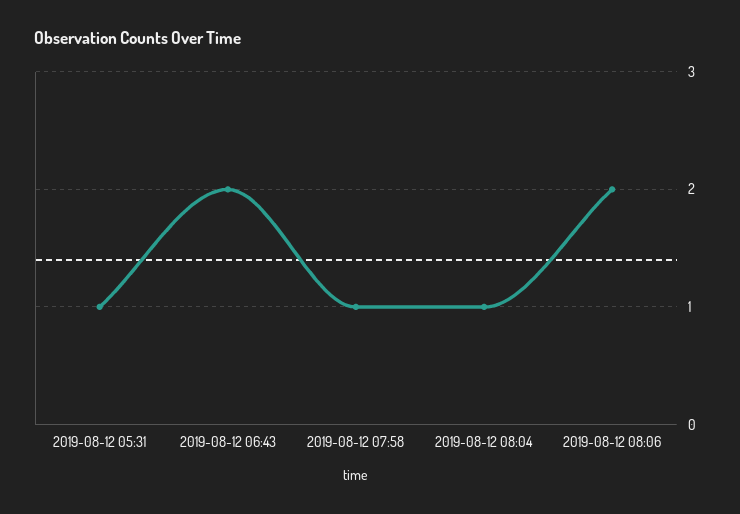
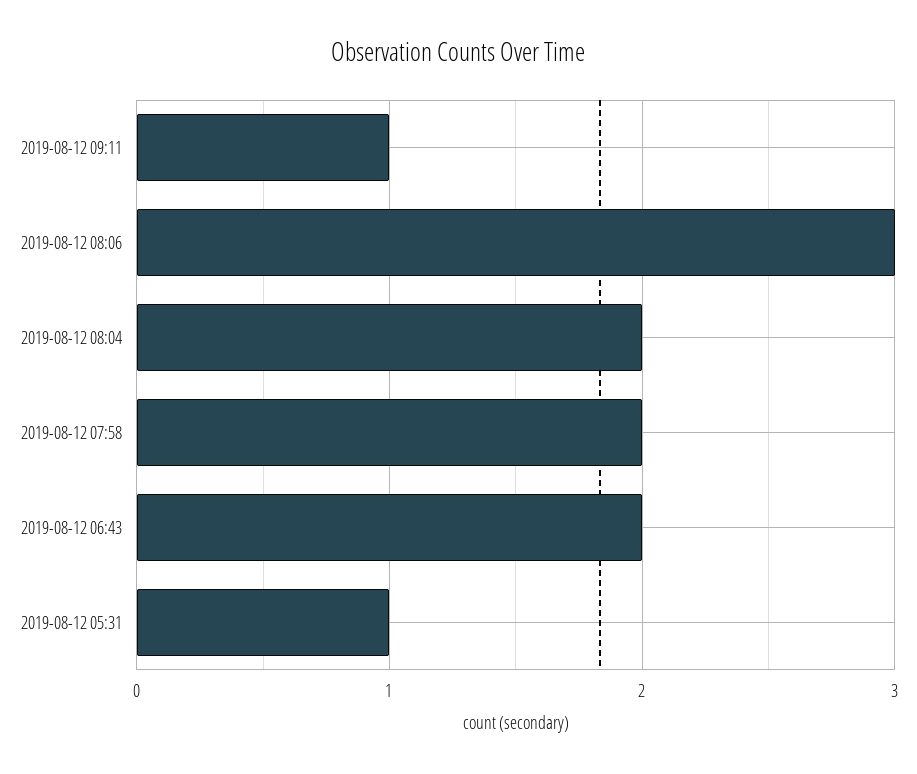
2019-08-12 07:58: 1 -> 2
2019-08-12 08:04: 1 -> 2
2019-08-12 08:06: 2 -> 3
2019-08-12 09:11: none -> 1

